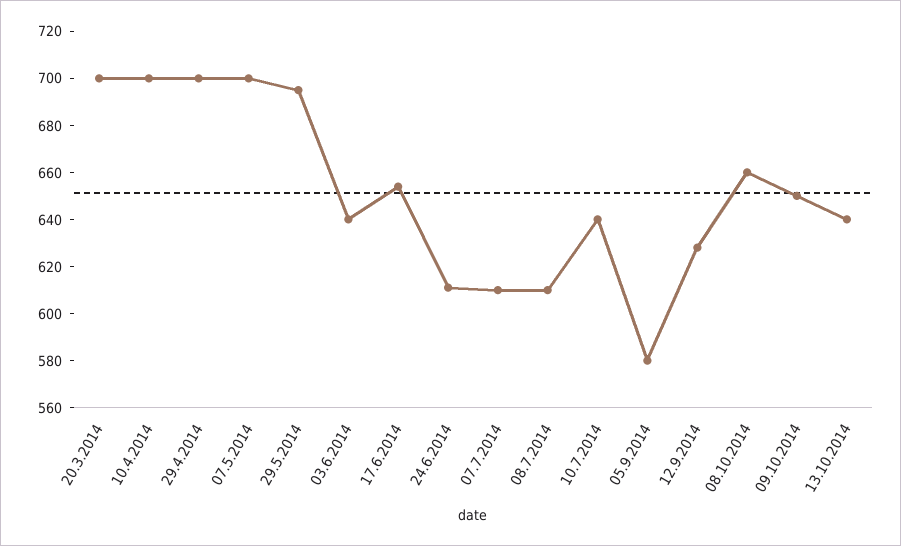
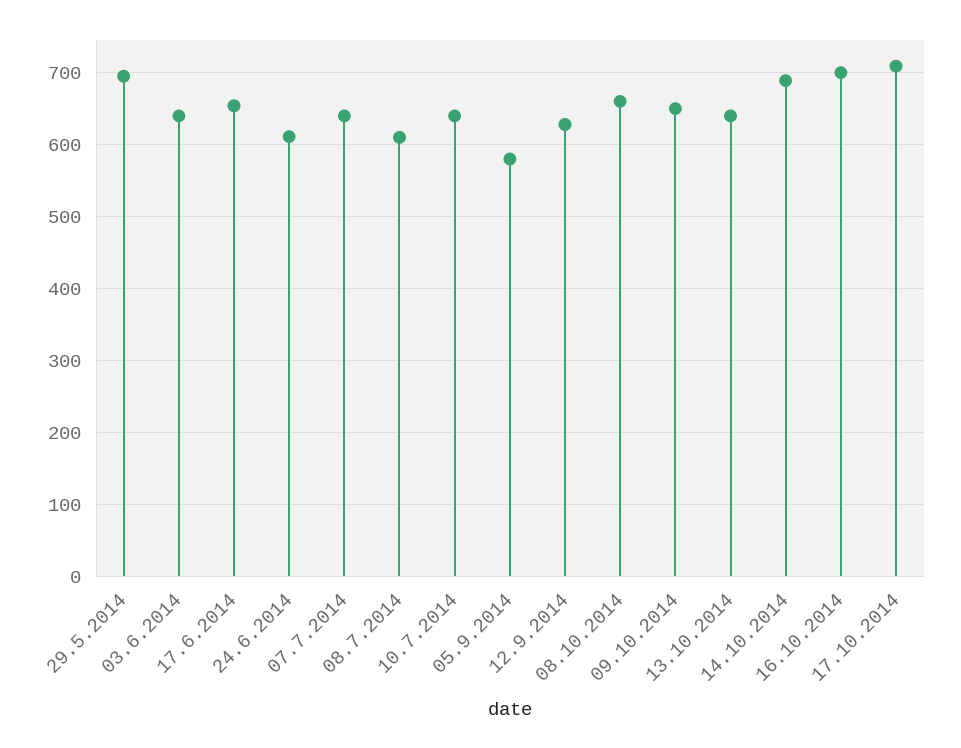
20.3.2014: 700 -> none
10.4.2014: 700 -> none
29.4.2014: 700 -> none
07.5.2014: 700 -> none
07.7.2014: 610 -> 640
14.10.2014: none -> 690
16.10.2014: none -> 700
17.10.2014: none -> 710

